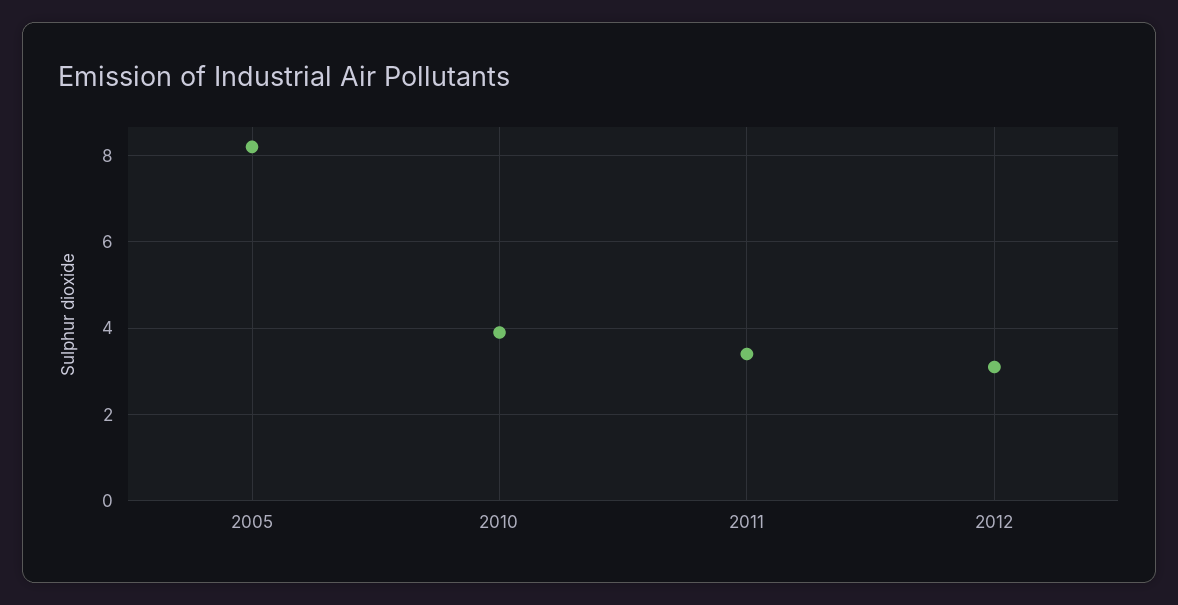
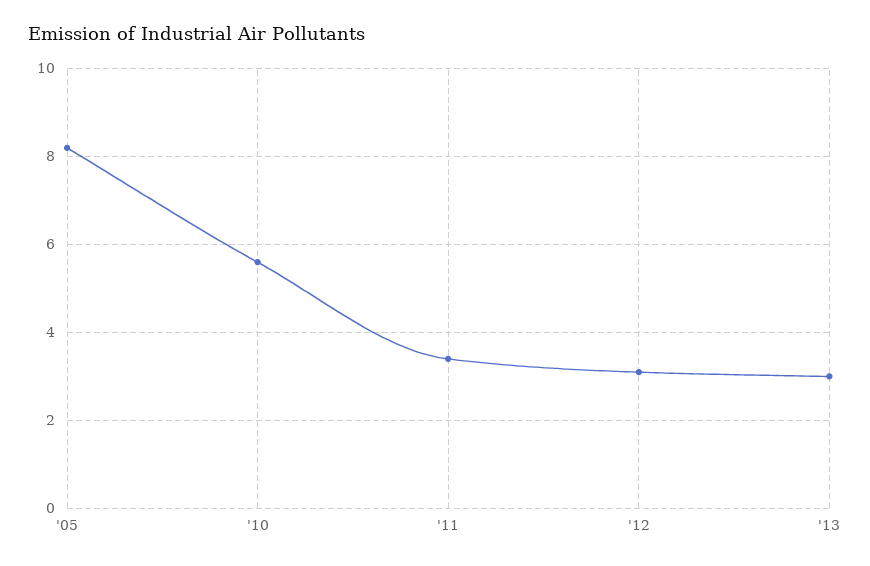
2010: 4 -> 5.5
'13: none -> 3

